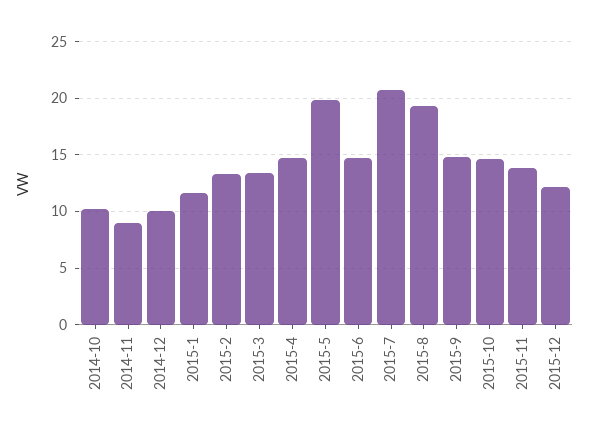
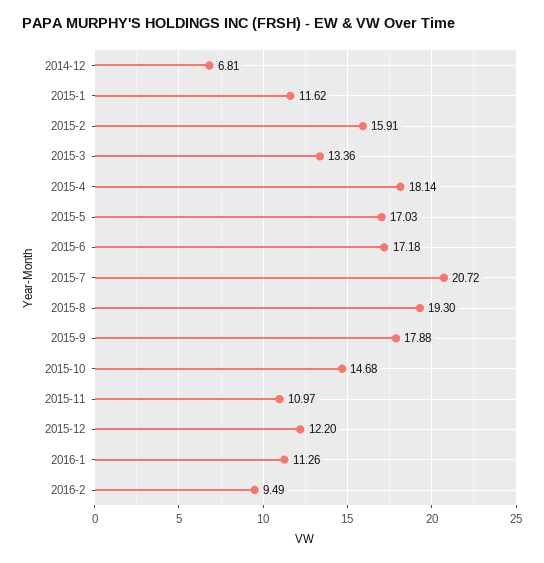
2014-10: 10 -> none
2014-11: 9 -> none
2014-12: 10 -> 6.81
2015-2: 13 -> 15.91
2015-4: 15 -> 18.14
2015-5: 20 -> 17.03
2015-6: 15 -> 17.18
2015-9: 15 -> 17.88
2015-11: 14 -> 10.97
2016-1: none -> 11.26
2016-2: none -> 9.49

